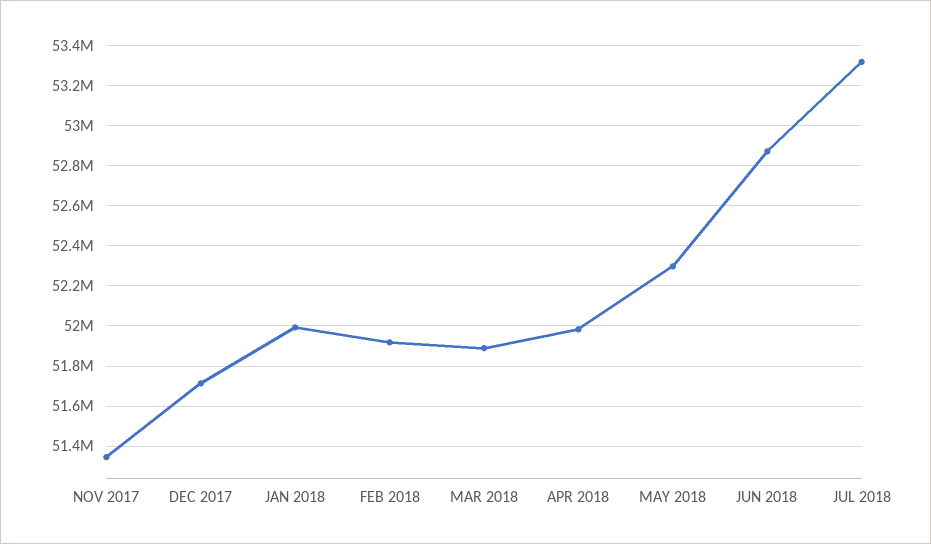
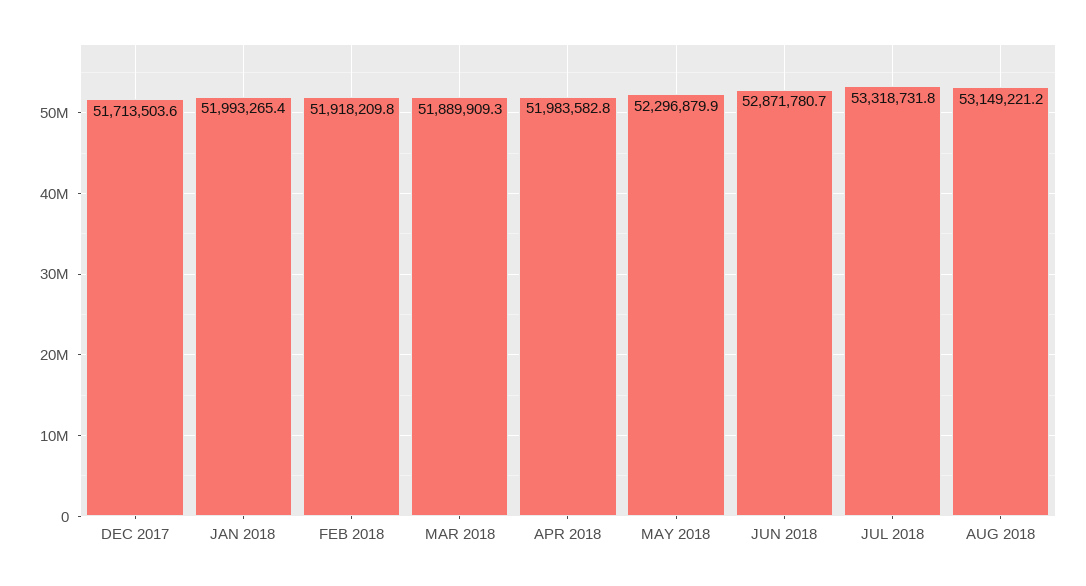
NOV 2017: 51350000 -> none
AUG 2018: none -> 53149221.2

